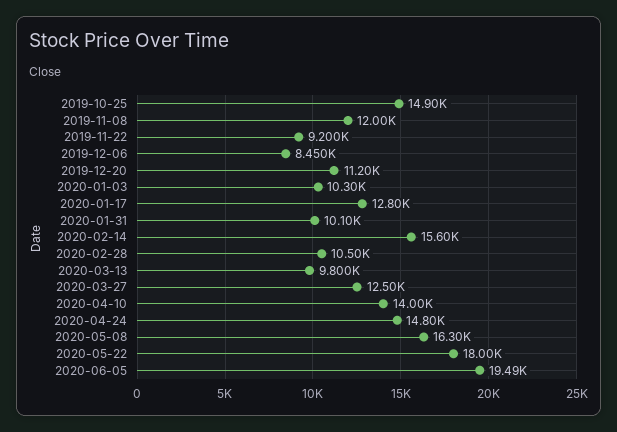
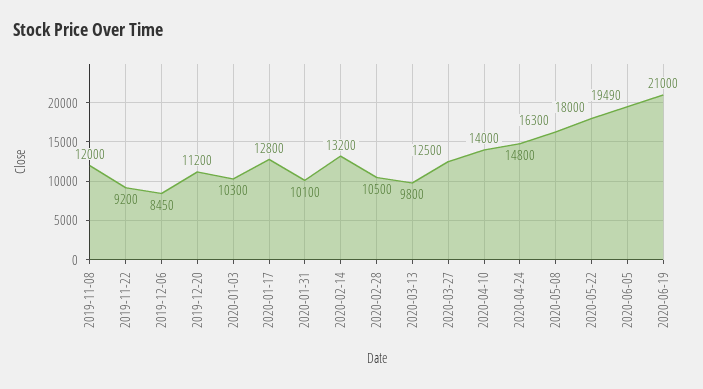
2019-10-25: 14900 -> none
2020-02-14: 15600 -> 13200
2020-06-19: none -> 21000

